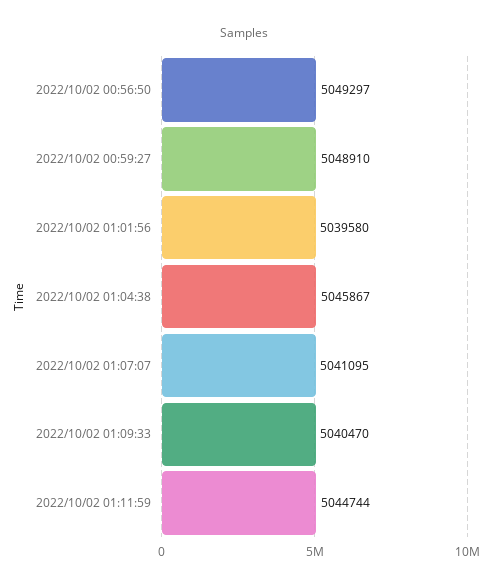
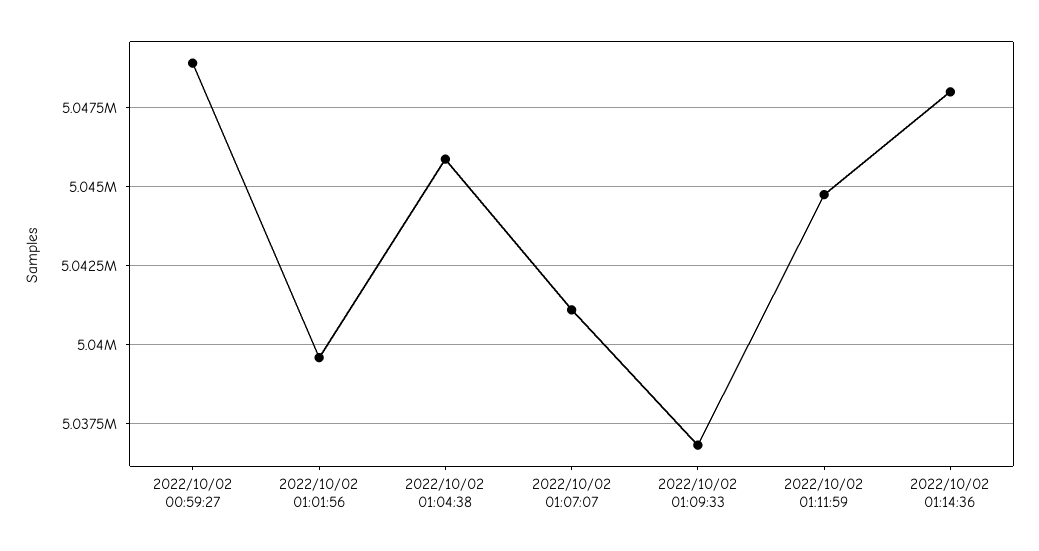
2022/10/02 00:56:50: 5049297 -> none
2022/10/02 01:09:33: 5040470 -> 5036750
2022/10/02 01:14:36: none -> 5048000

